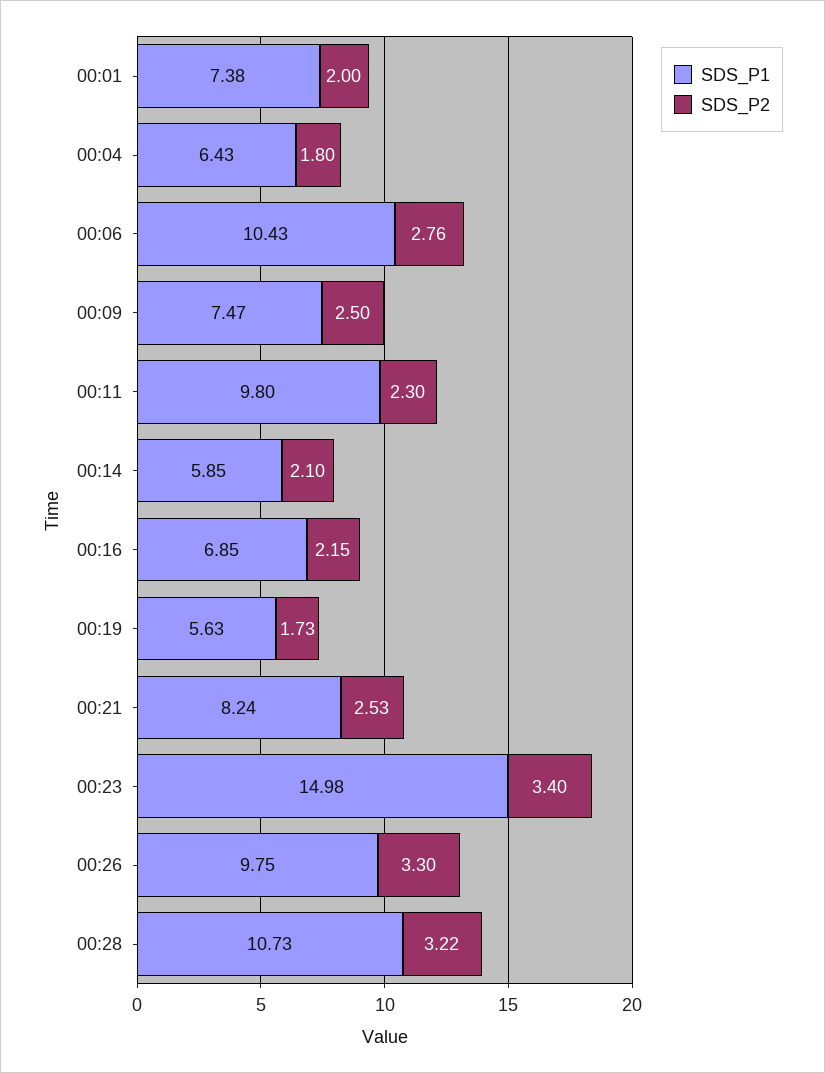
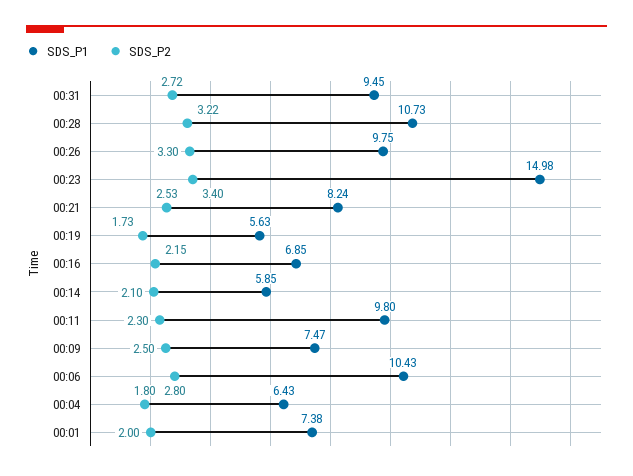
SDS_P2, 00:06: 2.76 -> 2.8
SDS_P1, 00:31: none -> 9.45
SDS_P2, 00:31: none -> 2.72

